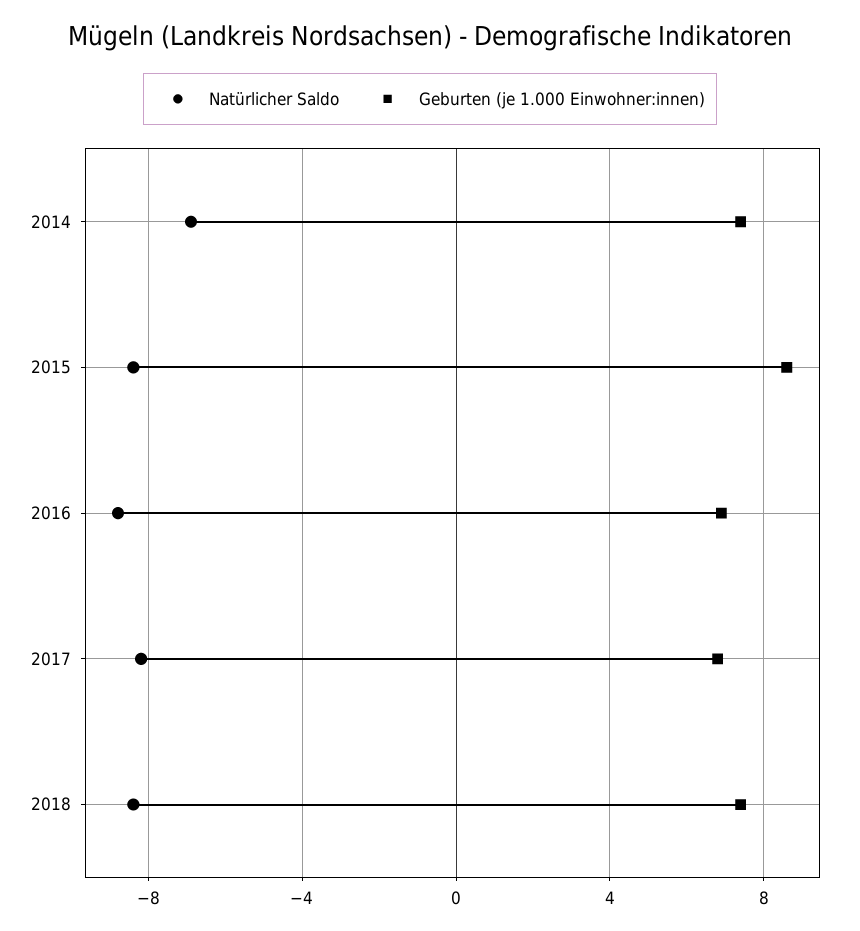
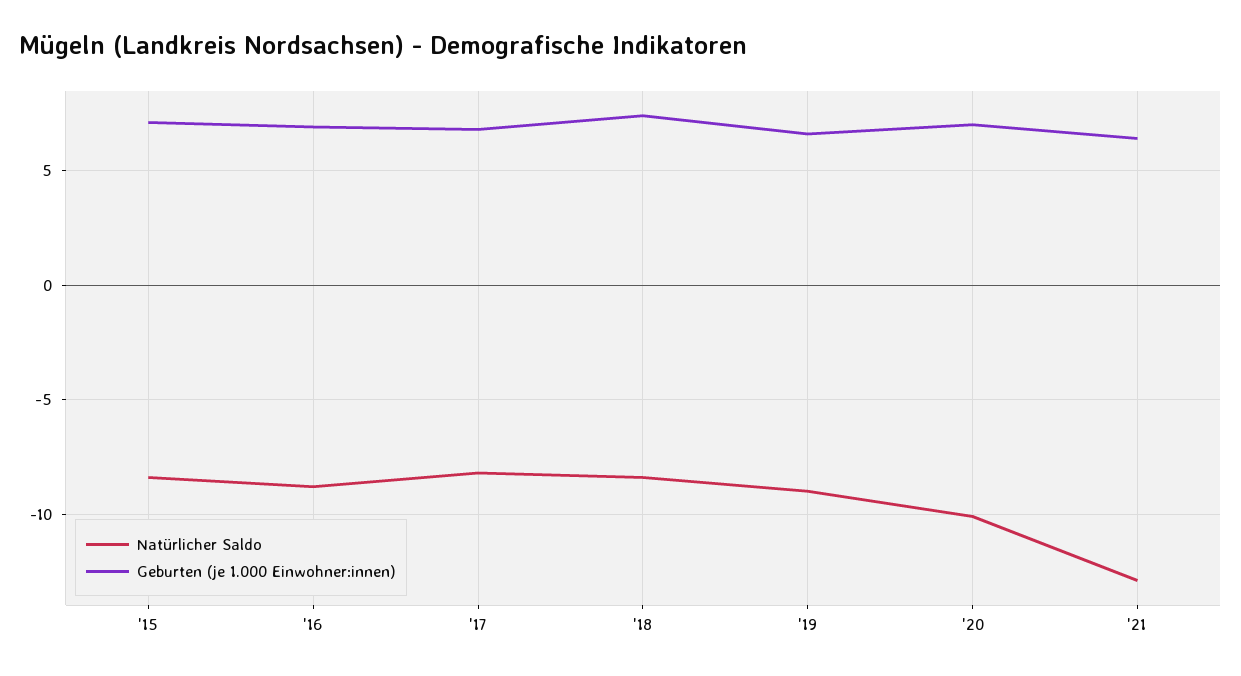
Natürlicher Saldo, 2014: -7 -> none
Geburten (je 1.000 Einwohner:innen), 2014: 7.5 -> none
Geburten (je 1.000 Einwohner:innen), 2015: 8.5 -> 7
Natürlicher Saldo, '19: none -> -9
Geburten (je 1.000 Einwohner:innen), '19: none -> 6.5
Natürlicher Saldo, '20: none -> -10
Geburten (je 1.000 Einwohner:innen), '20: none -> 7
Natürlicher Saldo, '21: none -> -13
Geburten (je 1.000 Einwohner:innen), '21: none -> 6.5

